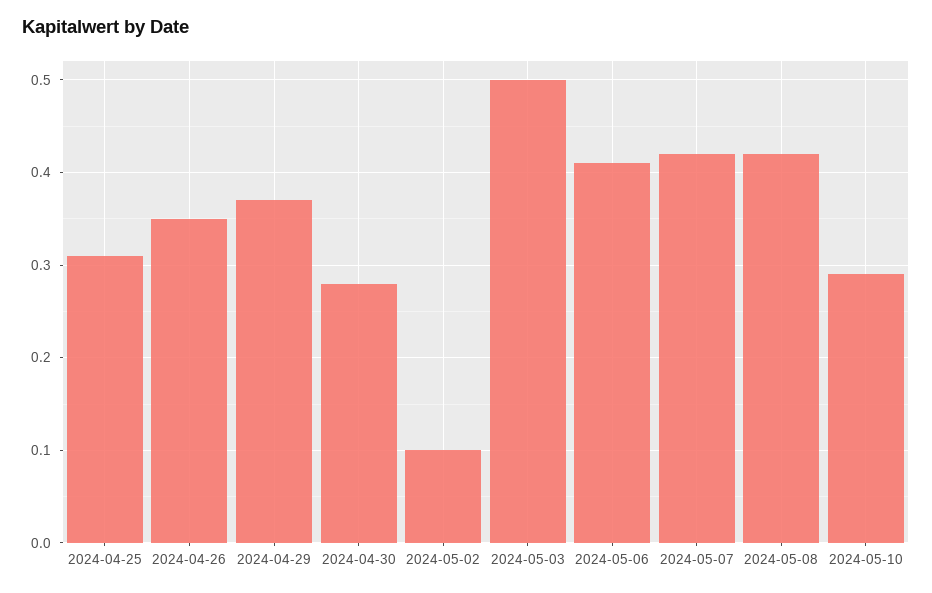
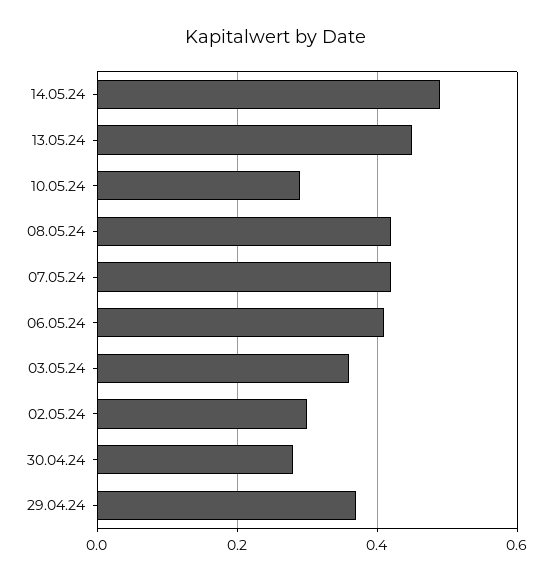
2024-04-25: 0.31 -> none
2024-04-26: 0.35 -> none
2024-05-02: 0.1 -> 0.3
2024-05-03: 0.5 -> 0.35
14.05.24: none -> 0.5
13.05.24: none -> 0.45

